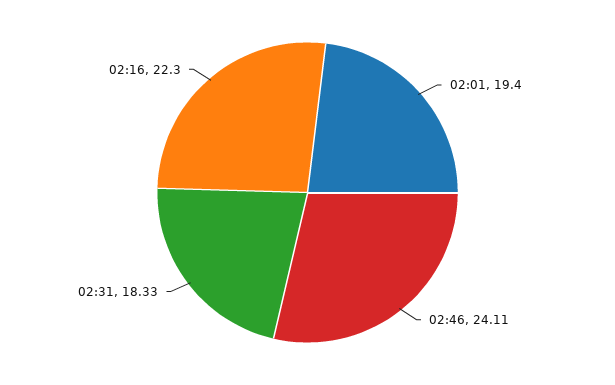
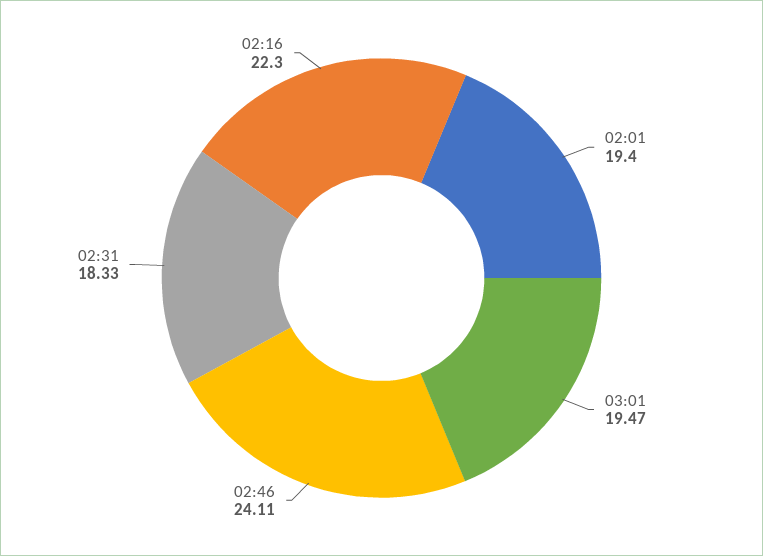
03:01: none -> 19.47

